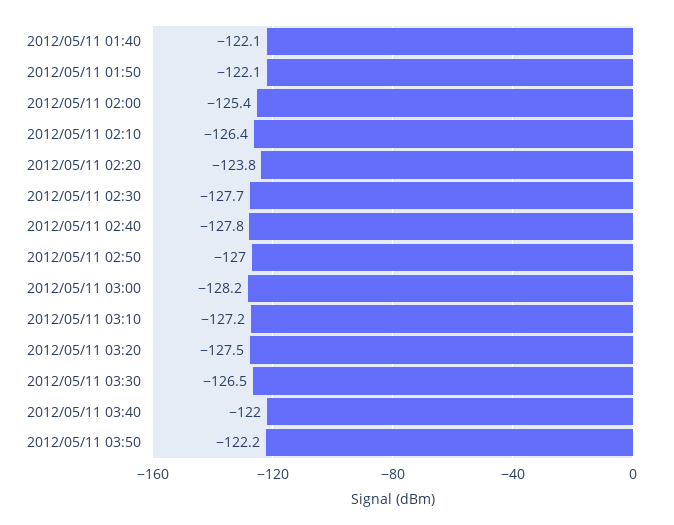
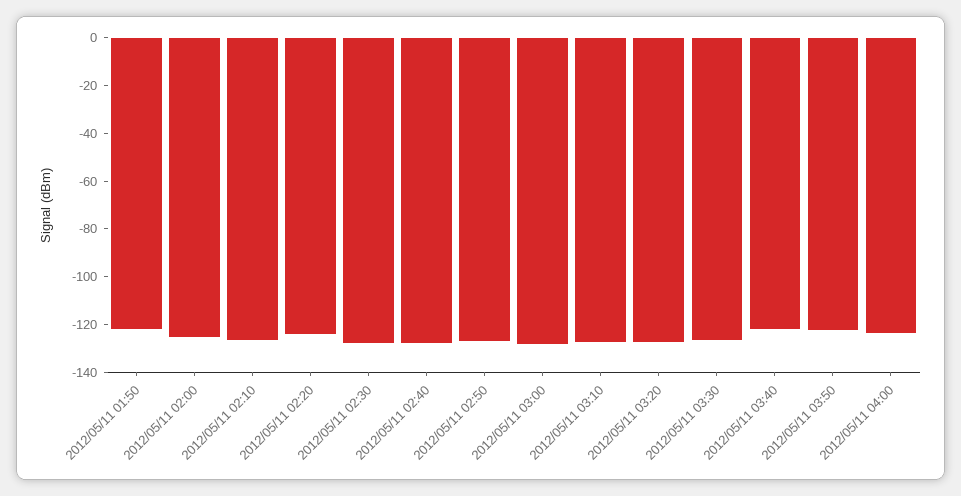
2012/05/11 01:40: -122.1 -> none
2012/05/11 04:00: none -> -125

